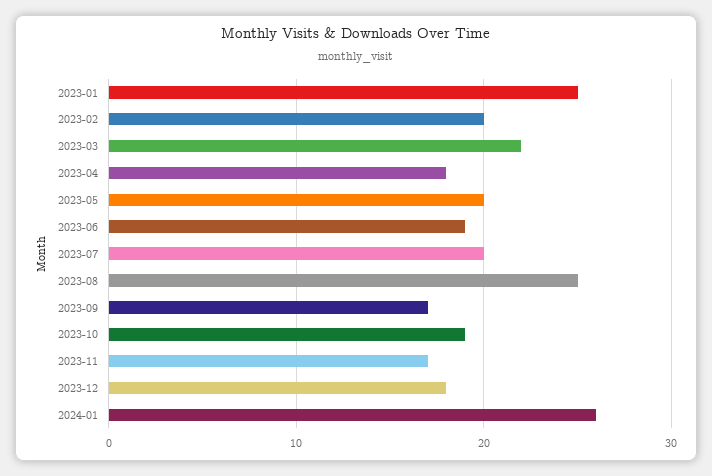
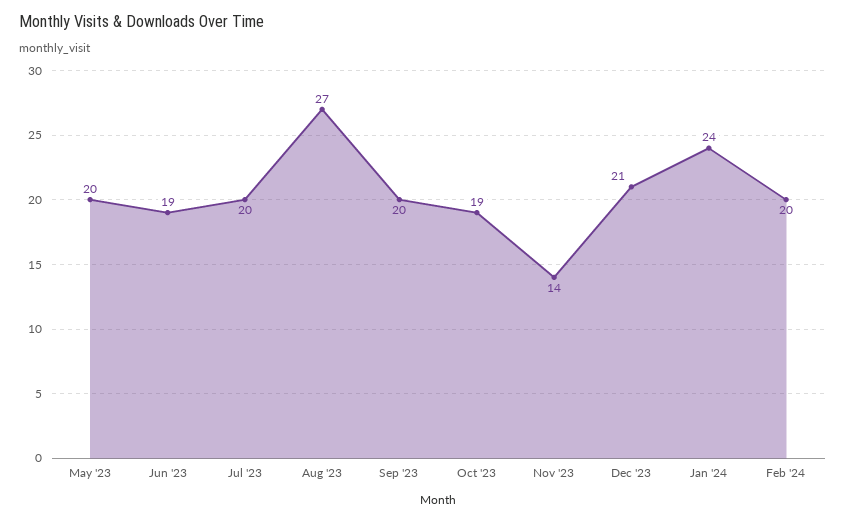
2023-01: 25 -> none
2023-02: 20 -> none
2023-03: 22 -> none
2023-04: 18 -> none
2023-08: 25 -> 27
2023-09: 17 -> 20
2023-11: 17 -> 14
2023-12: 18 -> 21
2024-01: 26 -> 24
Feb '24: none -> 20

